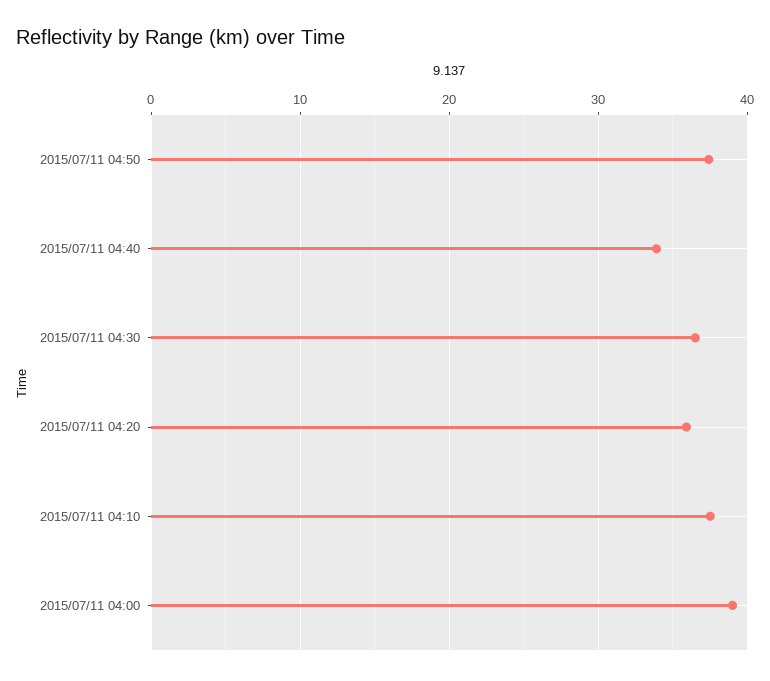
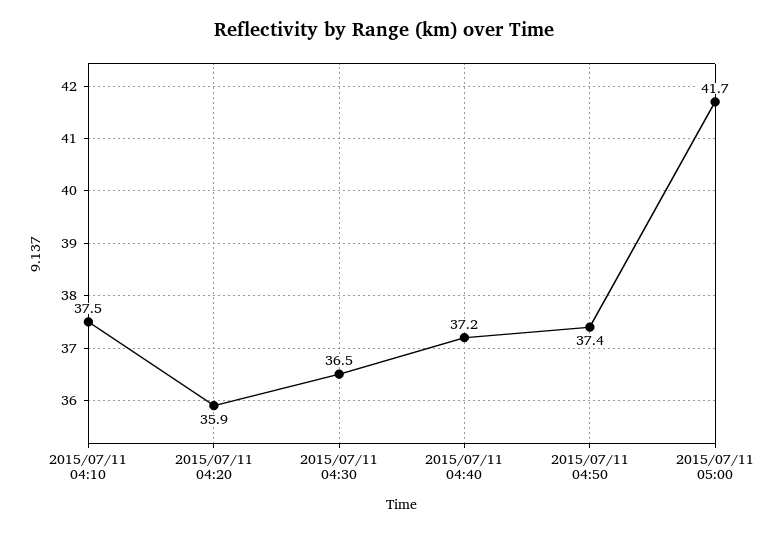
2015/07/11 04:40: 34 -> 37.2
2015/07/11 04:00: 39 -> none
2015/07/11 05:00: none -> 41.7

